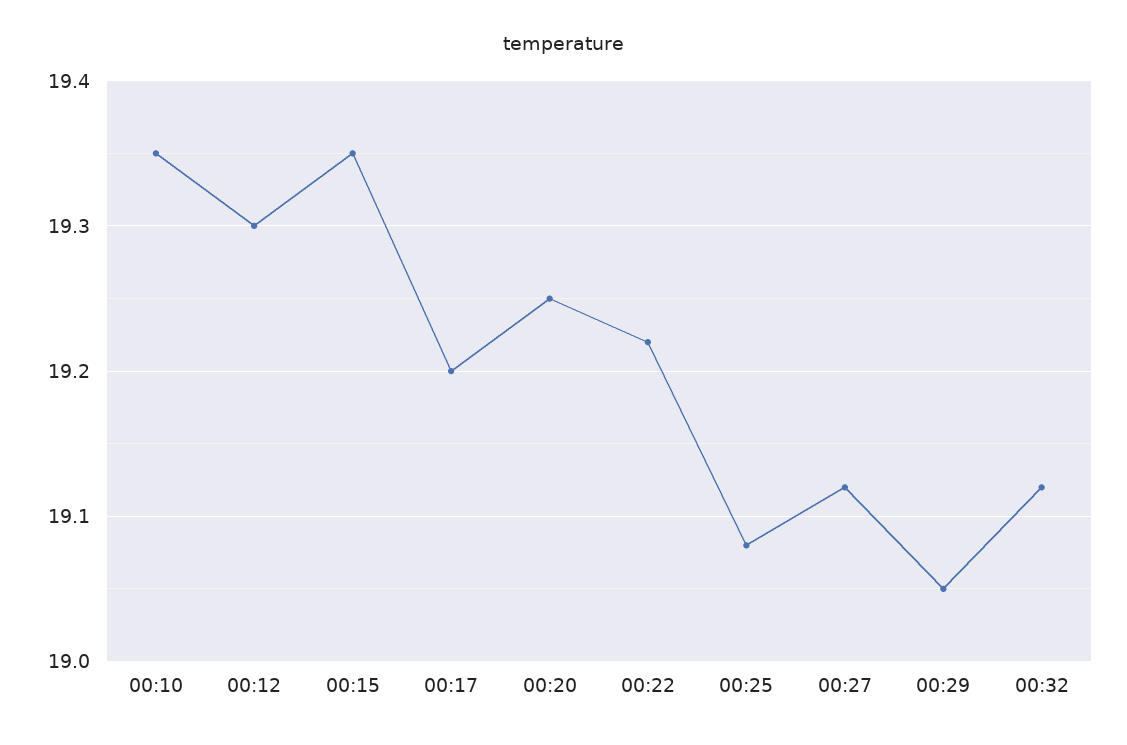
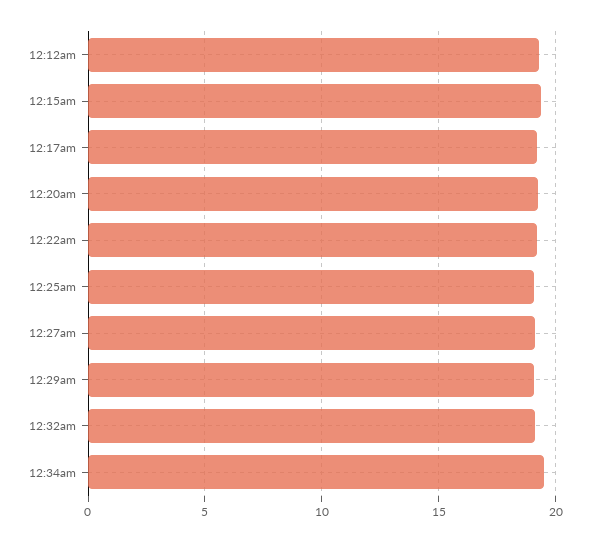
00:10: 19.35 -> none
12:34am: none -> 19.5

